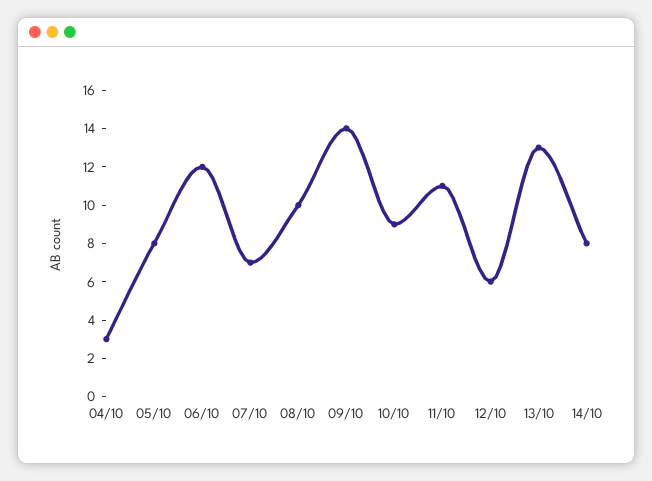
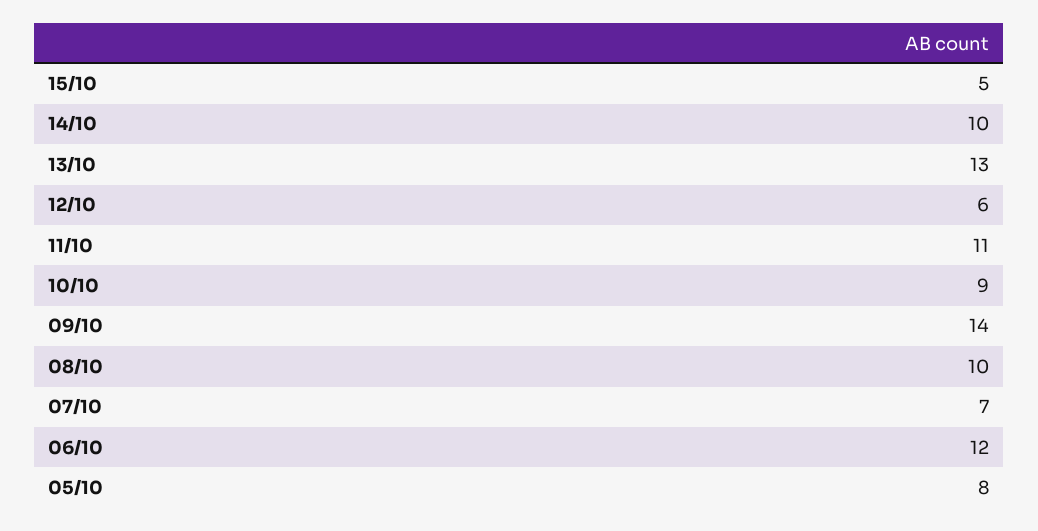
04/10: 3 -> none
14/10: 8 -> 10
15/10: none -> 5

